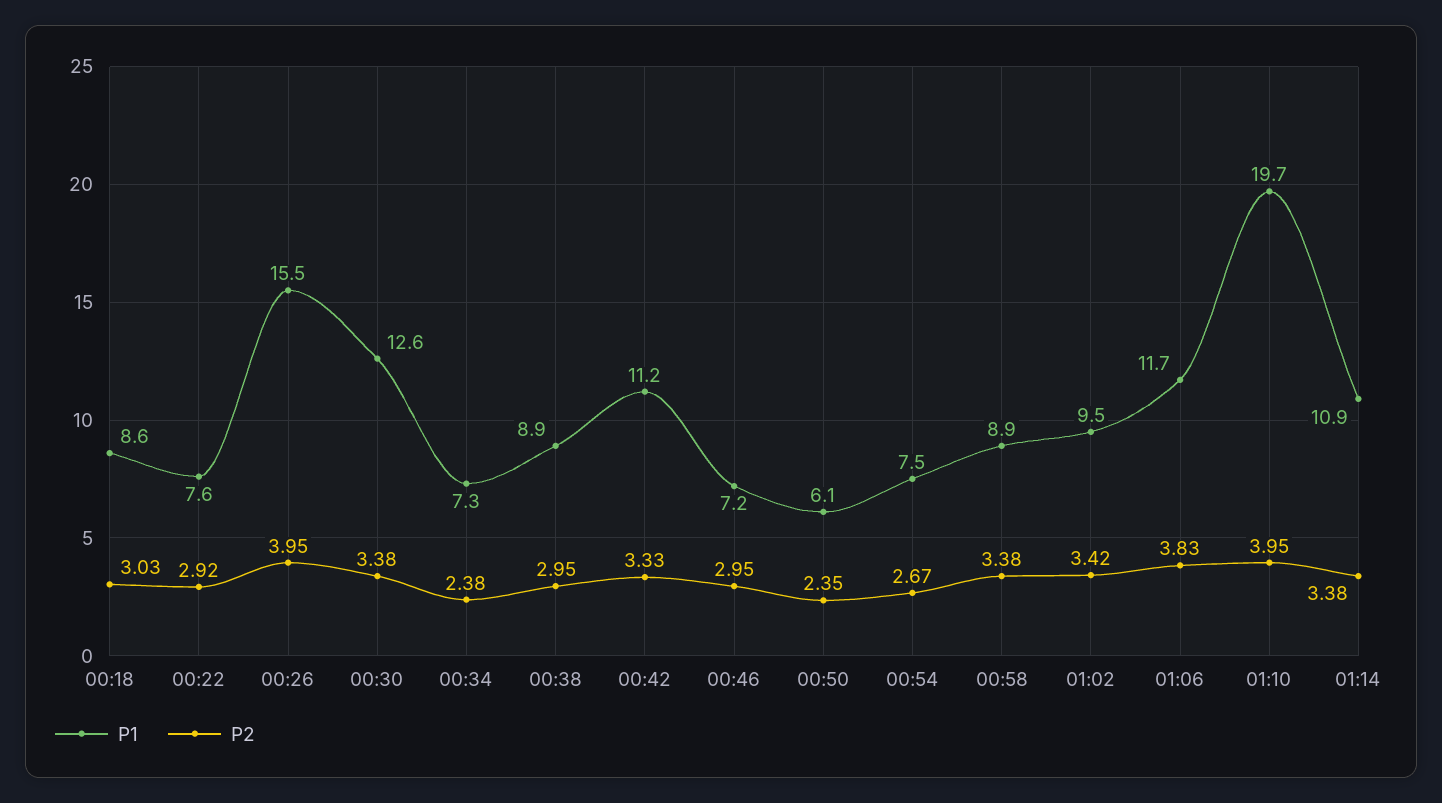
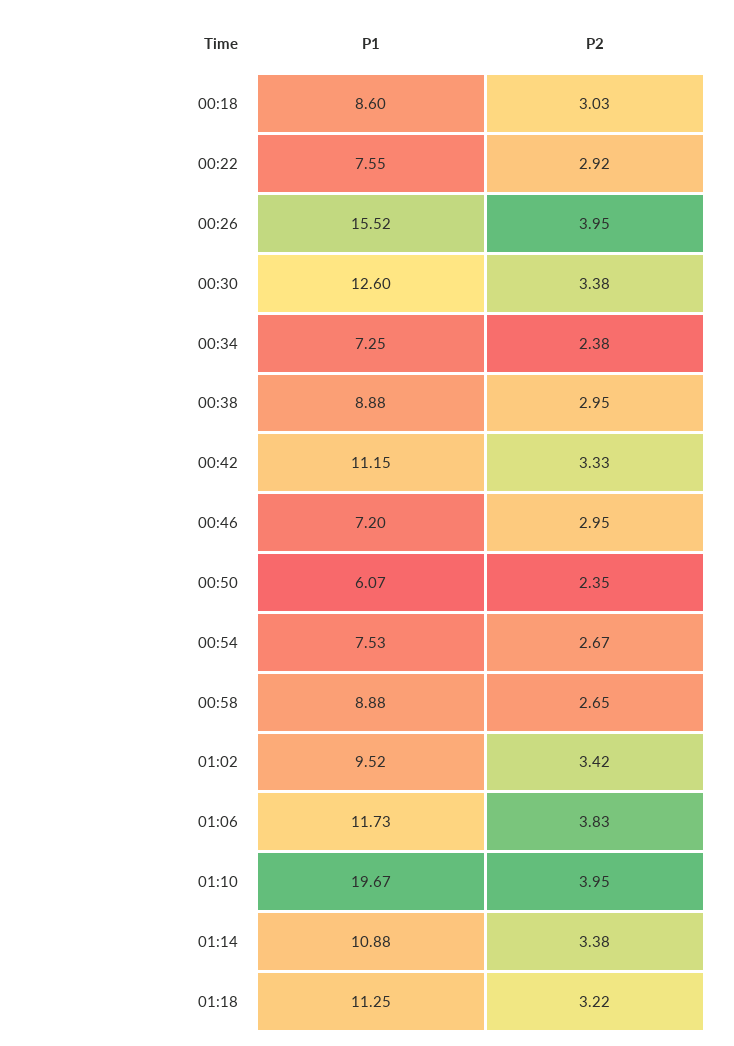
P2, 00:58: 3.38 -> 2.65
P1, 01:18: none -> 11.25
P2, 01:18: none -> 3.22

